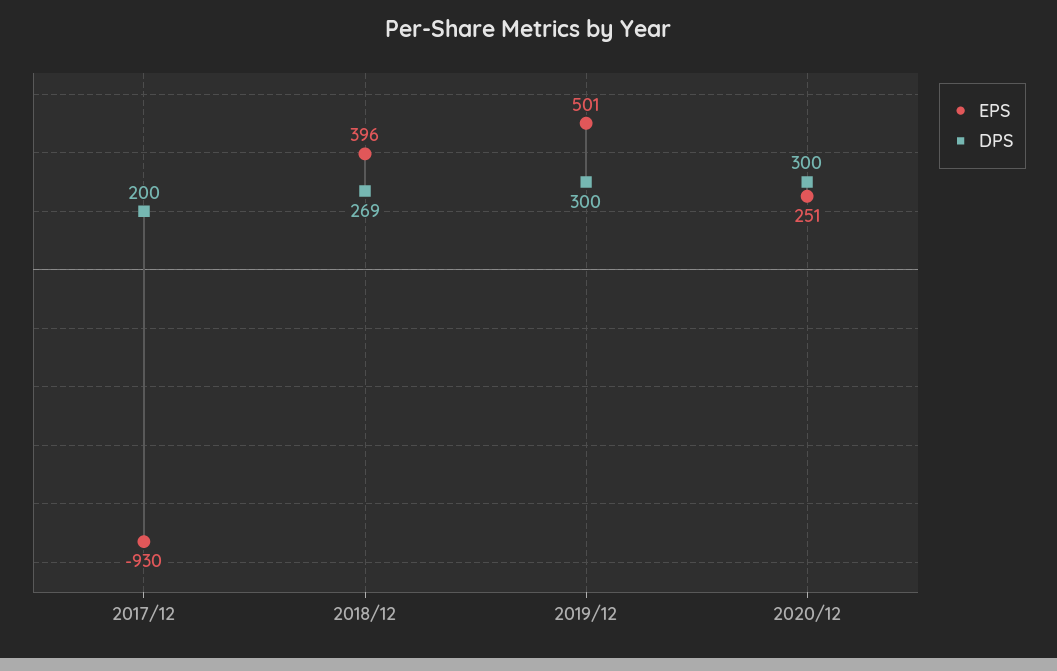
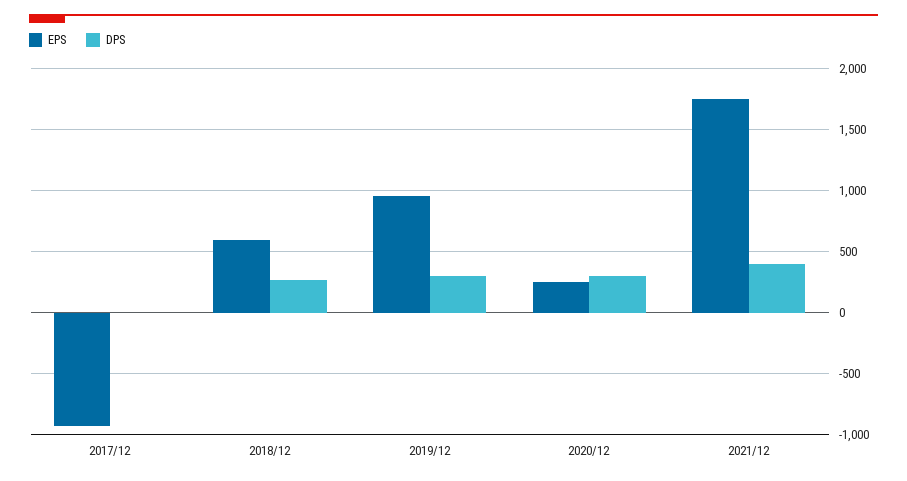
DPS, 2017/12: 200 -> 0
EPS, 2018/12: 396 -> 600
EPS, 2019/12: 501 -> 950
EPS, 2021/12: none -> 1750
DPS, 2021/12: none -> 400

